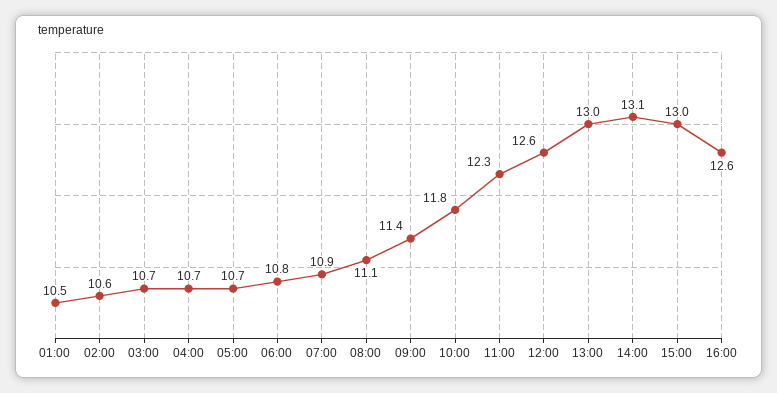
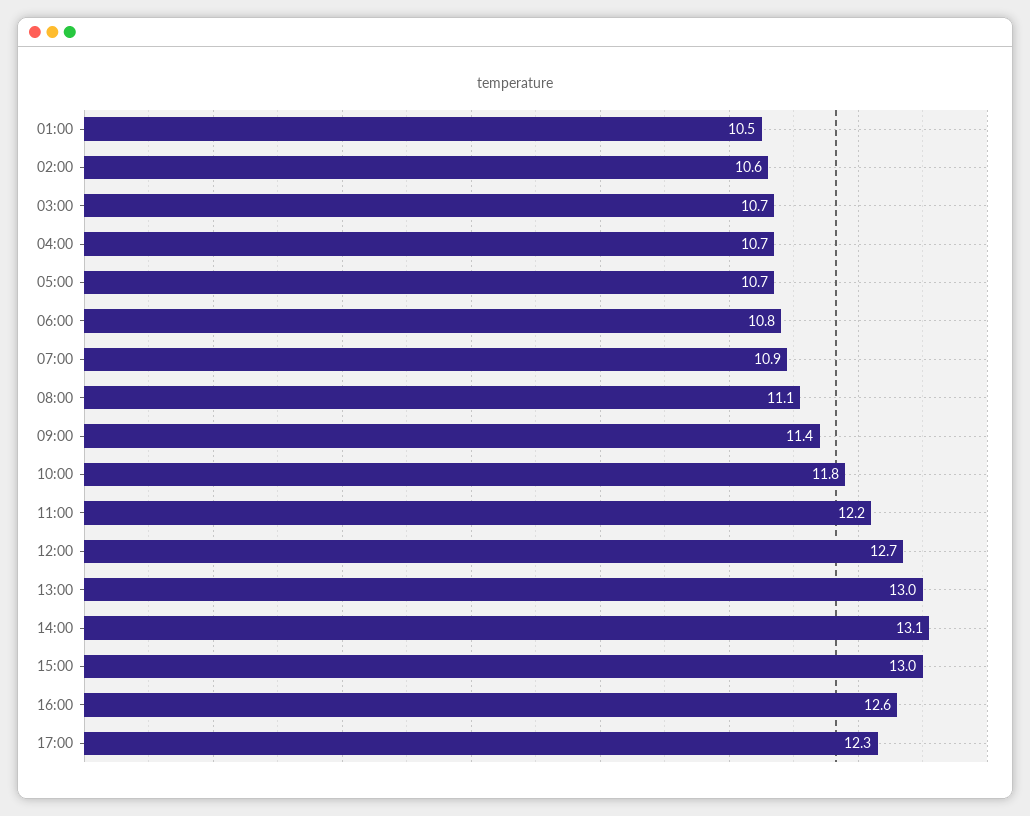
11:00: 12.3 -> 12.2
12:00: 12.6 -> 12.7
17:00: none -> 12.3

